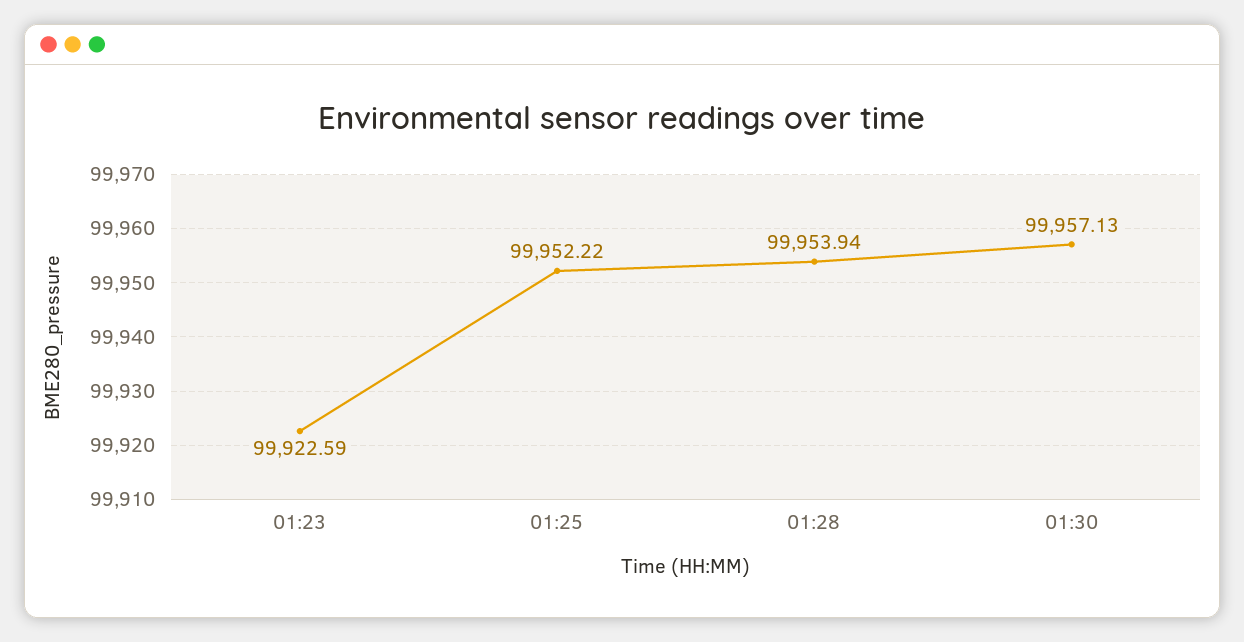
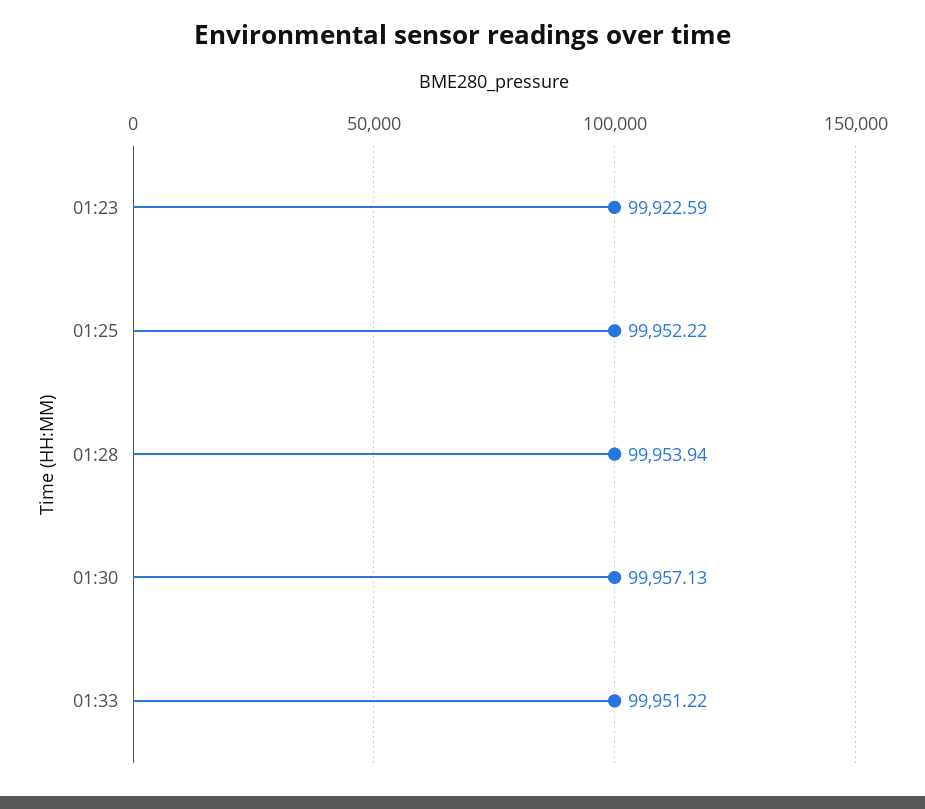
01:33: none -> 99951.22

